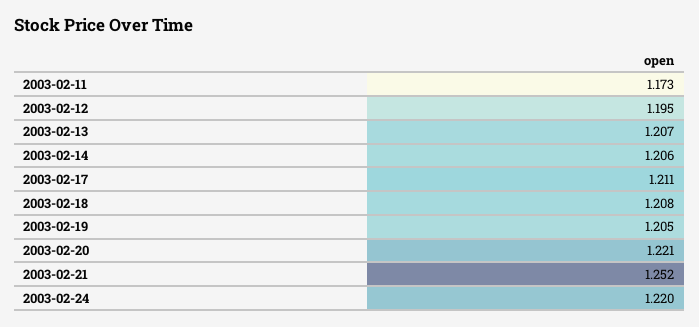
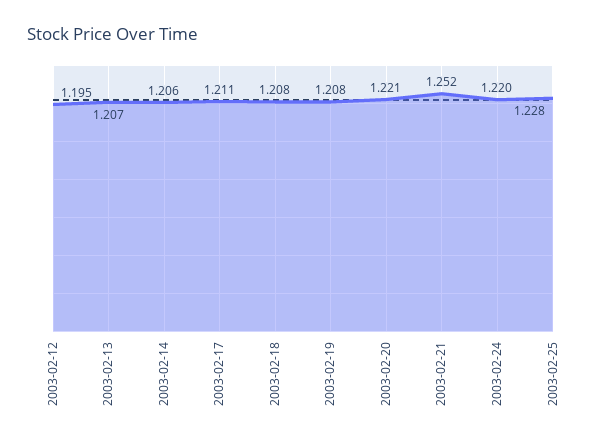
2003-02-11: 1.173 -> none
2003-02-19: 1.205 -> 1.208
2003-02-25: none -> 1.228

